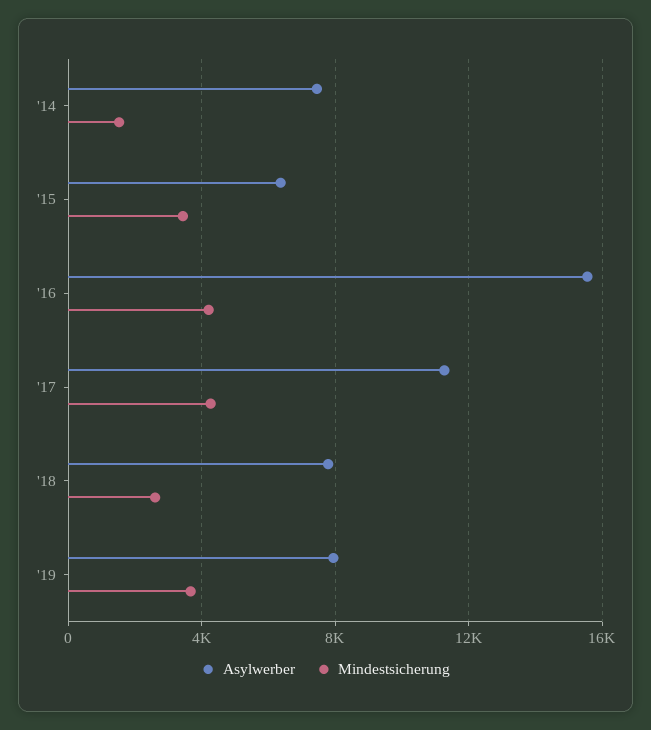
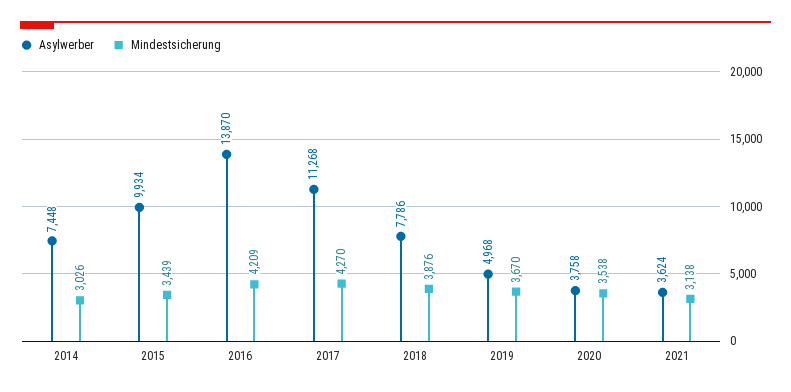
Mindestsicherung, '14: 1500 -> 3026
Asylwerber, '15: 6500 -> 9934
Asylwerber, '16: 15500 -> 13870
Mindestsicherung, '18: 2500 -> 3876
Asylwerber, '19: 8000 -> 4968
Asylwerber, 2020: none -> 3758
Mindestsicherung, 2020: none -> 3538
Asylwerber, 2021: none -> 3624
Mindestsicherung, 2021: none -> 3138

